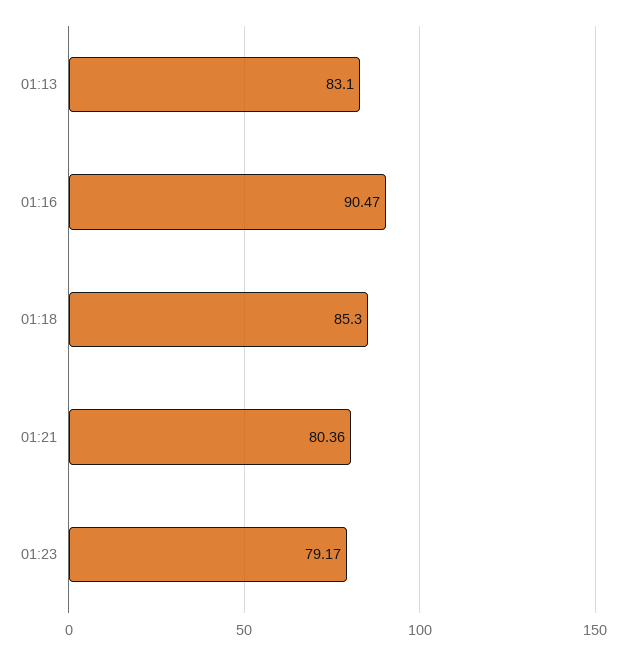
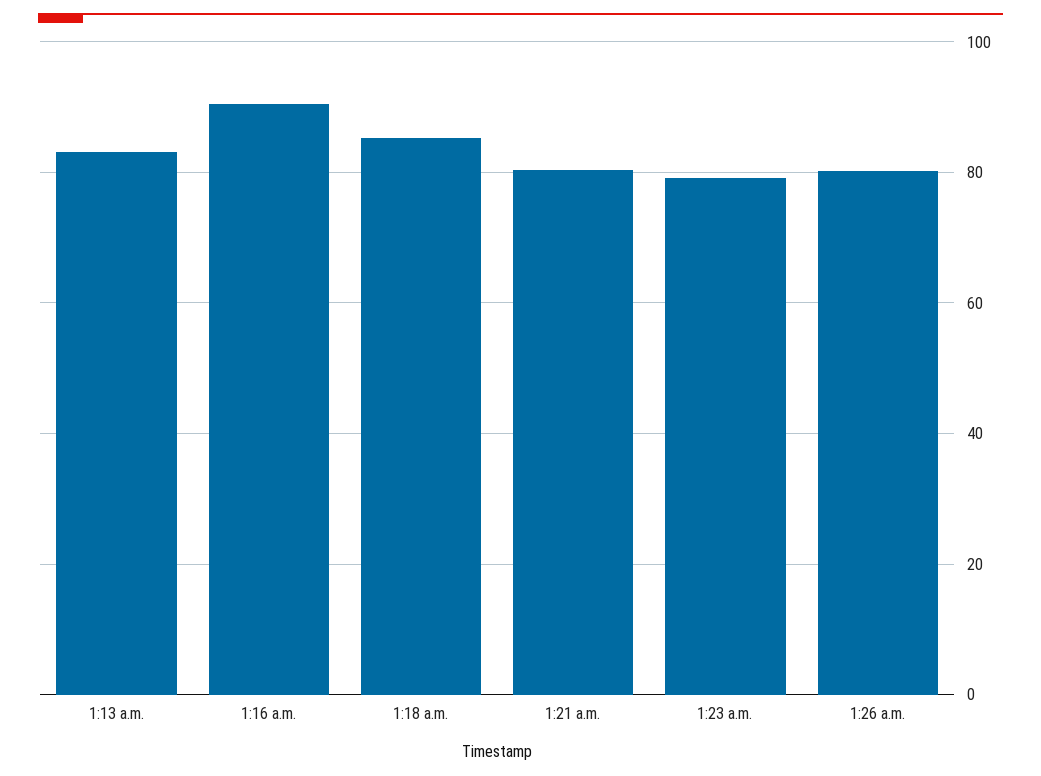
1:26 a.m.: none -> 80

